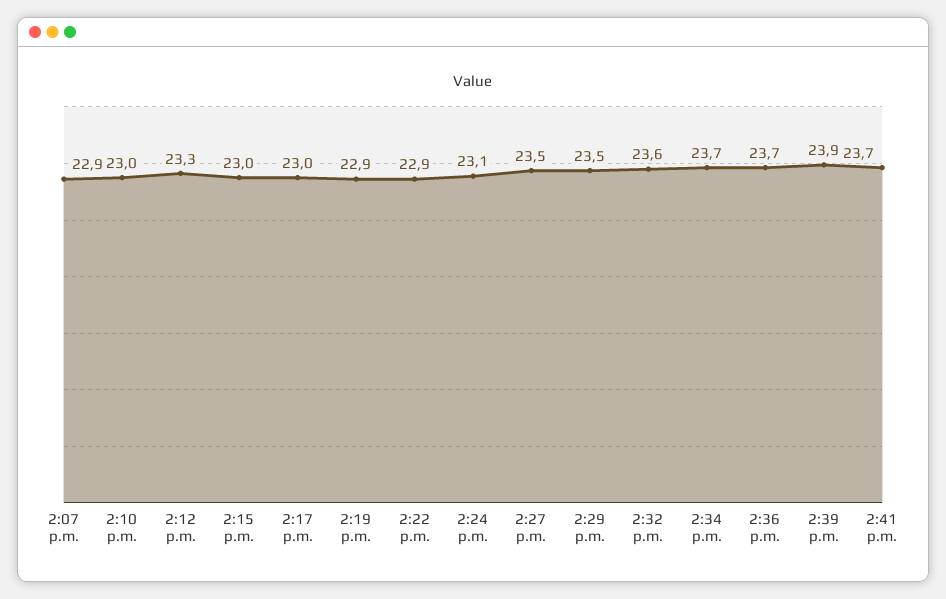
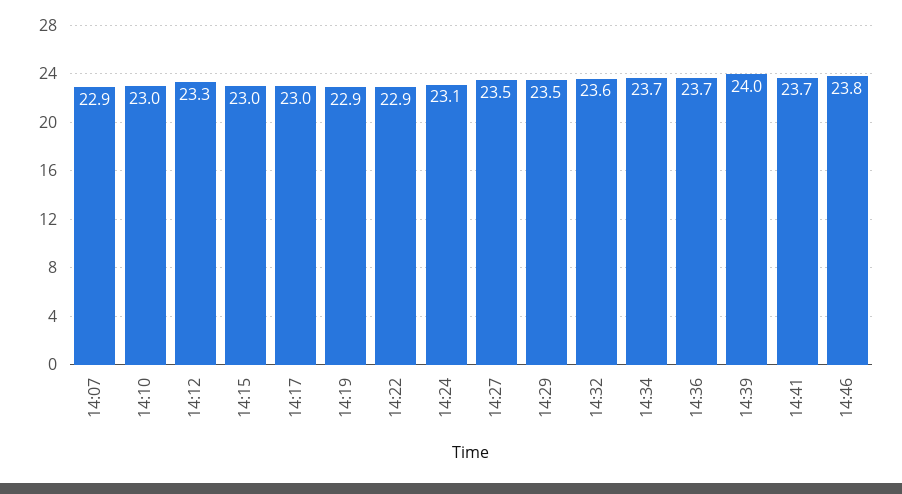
2:39 p.m.: 23.9 -> 24
14:46: none -> 23.8

